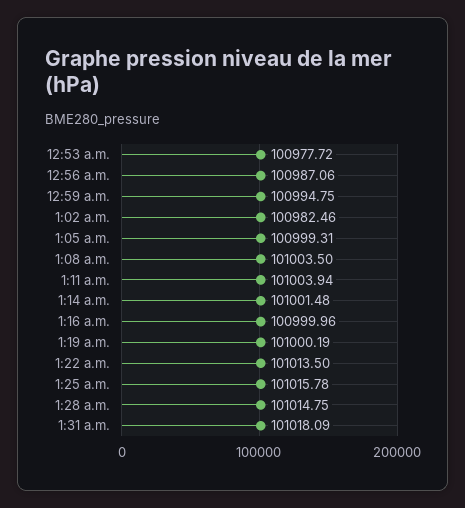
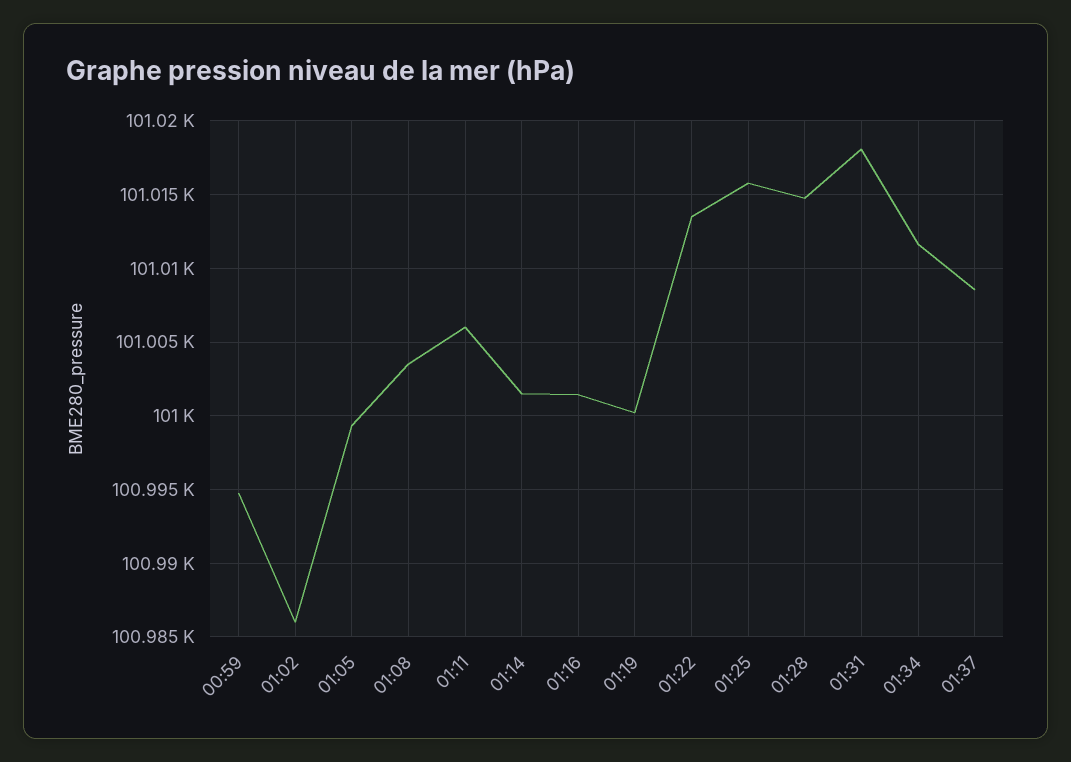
12:53 a.m.: 100977.72 -> none
12:56 a.m.: 100987.06 -> none
1:02 a.m.: 100982.46 -> 100986
1:11 a.m.: 101003.94 -> 101006
1:16 a.m.: 100999.96 -> 101001.5
01:34: none -> 101011.5
01:37: none -> 101008.5

